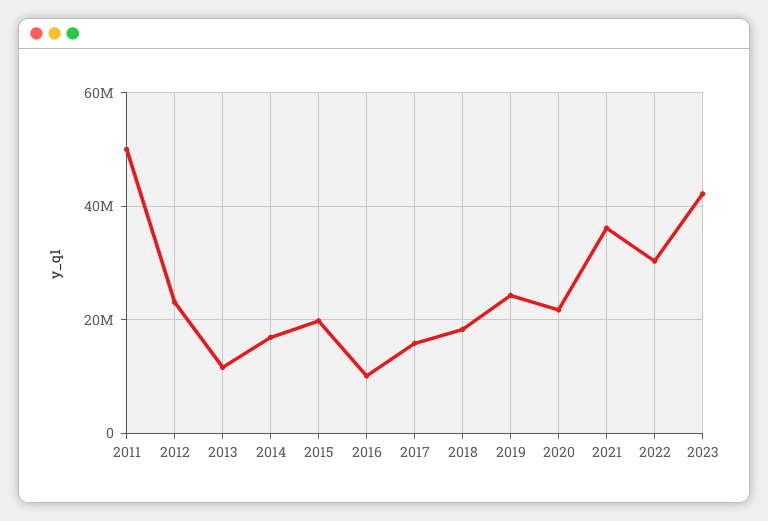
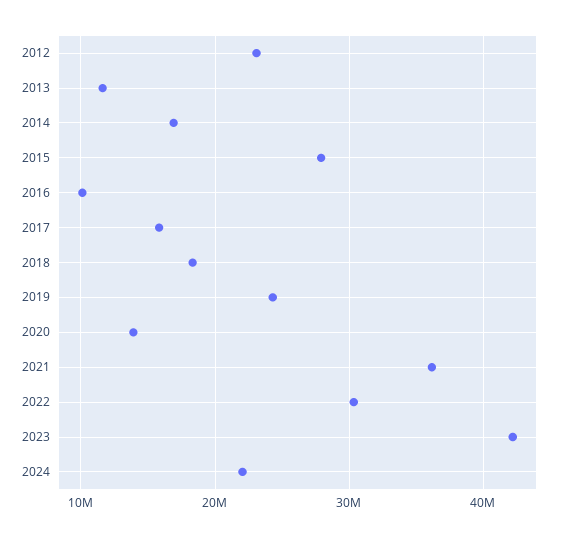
2011: 50000000 -> none
2015: 20000000 -> 28000000
2020: 22000000 -> 14000000
2024: none -> 22000000

